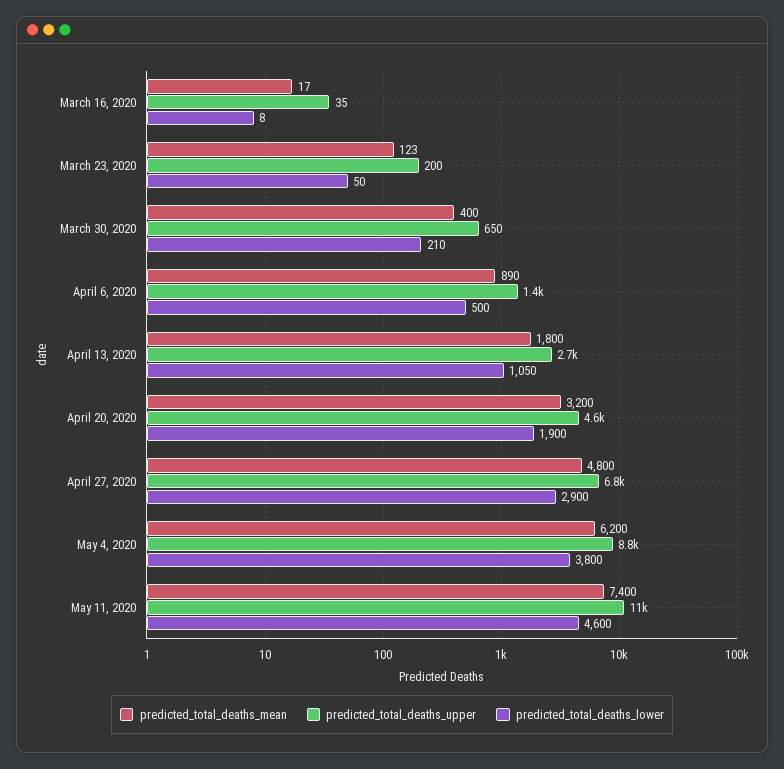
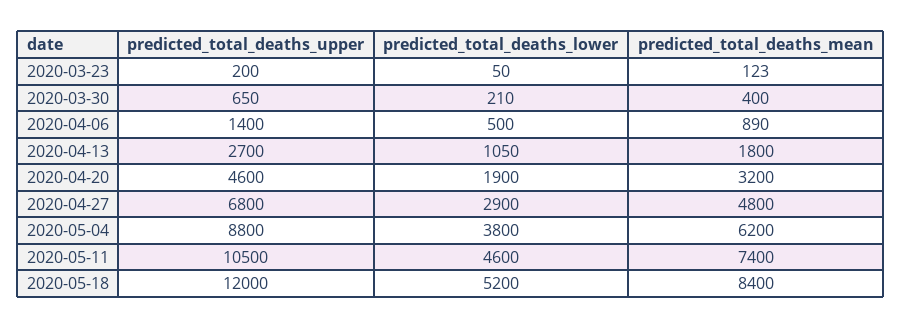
predicted_total_deaths_mean, March 16, 2020: 17 -> none
predicted_total_deaths_upper, March 16, 2020: 35 -> none
predicted_total_deaths_lower, March 16, 2020: 8 -> none
predicted_total_deaths_upper, 2020-05-18: none -> 12000
predicted_total_deaths_lower, 2020-05-18: none -> 5200
predicted_total_deaths_mean, 2020-05-18: none -> 8400

